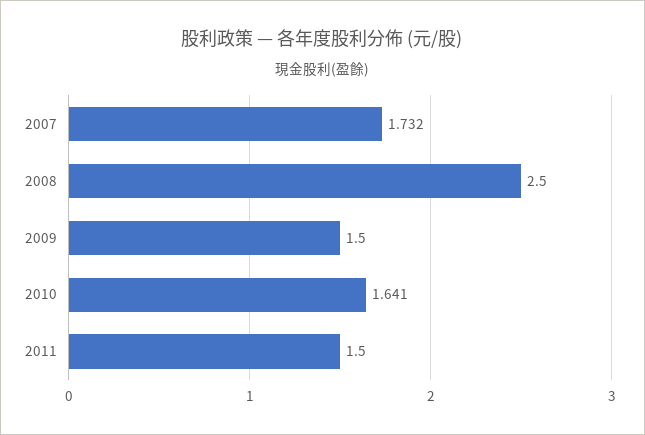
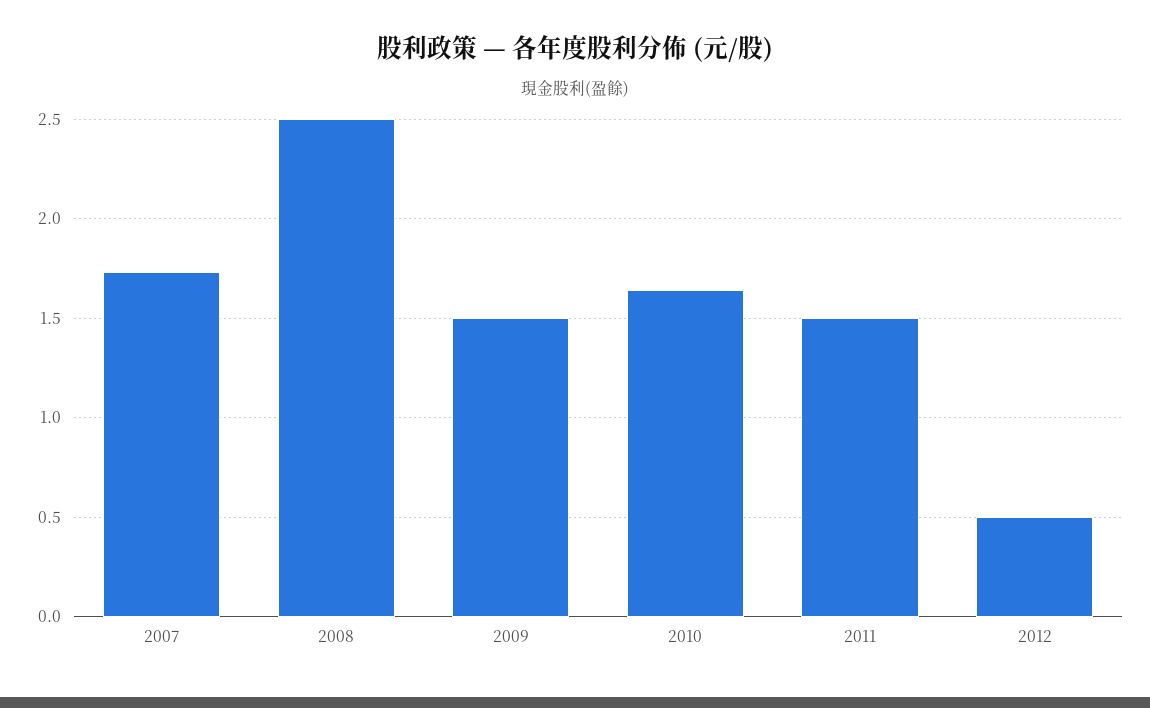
2012: none -> 0.5

